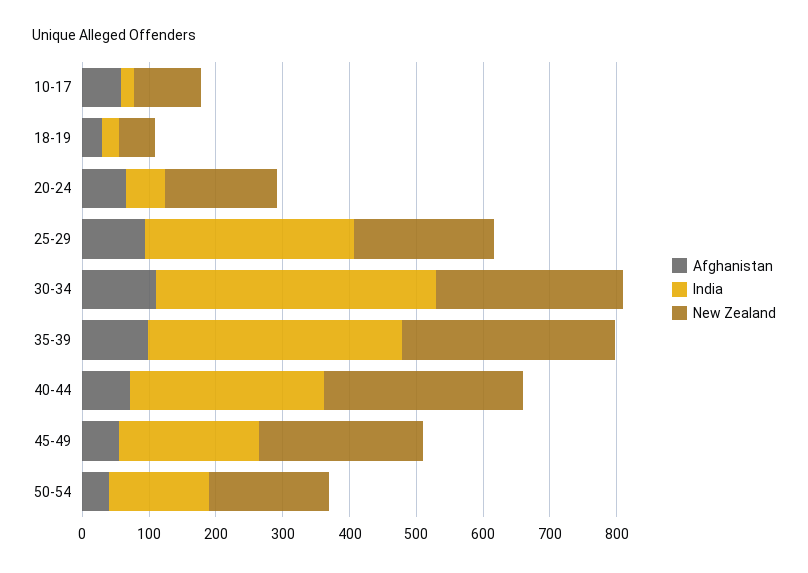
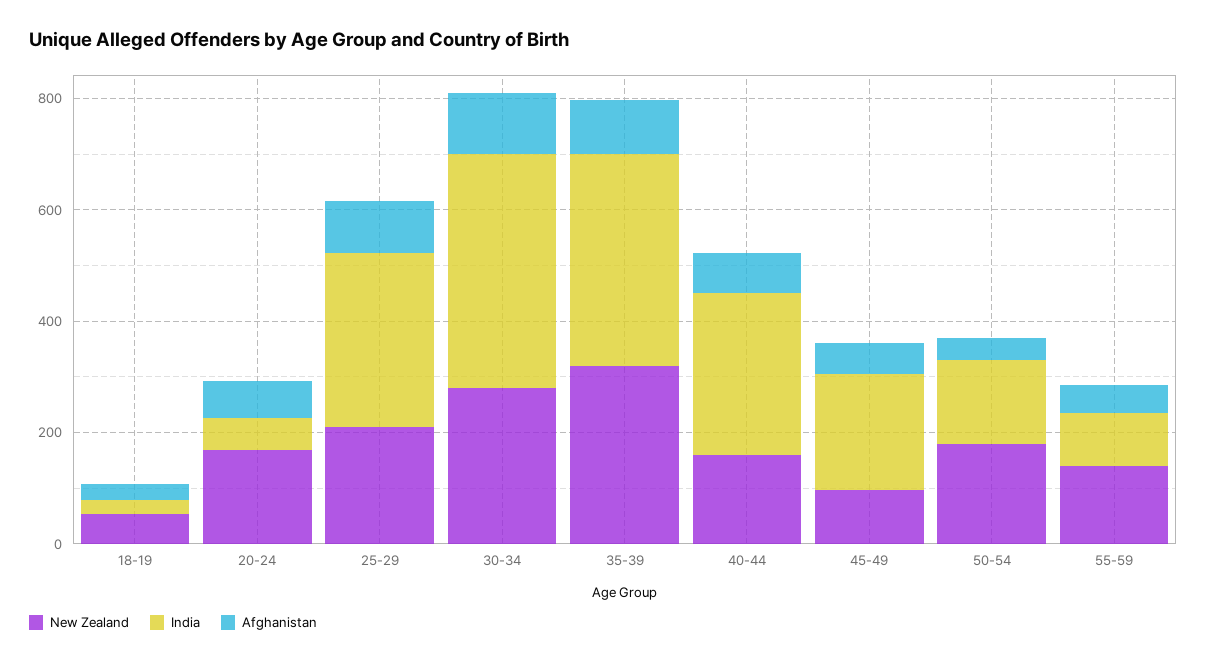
Afghanistan, 10-17: 60 -> none
India, 10-17: 20 -> none
New Zealand, 10-17: 100 -> none
New Zealand, 40-44: 300 -> 150
New Zealand, 45-49: 240 -> 100
New Zealand, 55-59: none -> 150
India, 55-59: none -> 100
Afghanistan, 55-59: none -> 50

